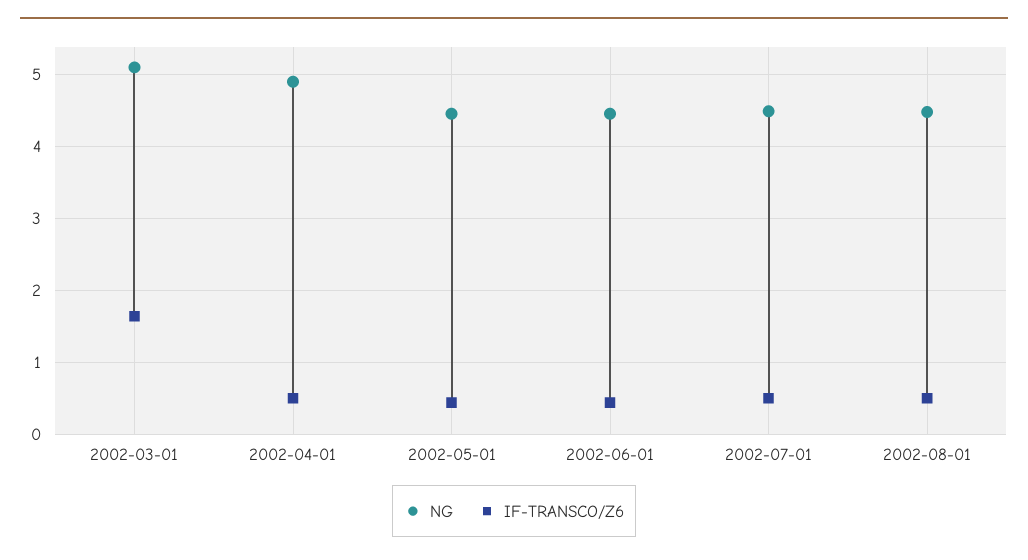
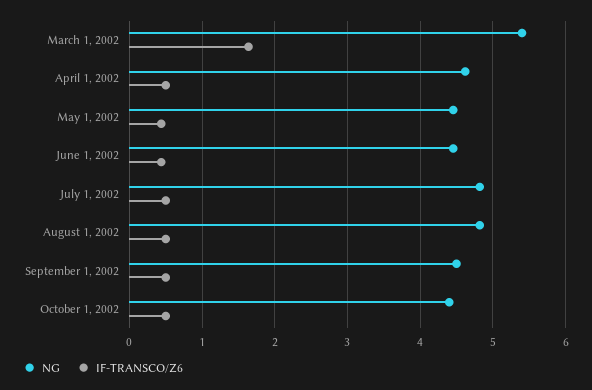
NG, 2002-03-01: 5.1 -> 5.4
NG, 2002-04-01: 4.9 -> 4.6
NG, 2002-07-01: 4.5 -> 4.8
NG, 2002-08-01: 4.5 -> 4.8
NG, September 1, 2002: none -> 4.5
IF-TRANSCO/Z6, September 1, 2002: none -> 0.5
NG, October 1, 2002: none -> 4.4
IF-TRANSCO/Z6, October 1, 2002: none -> 0.5

